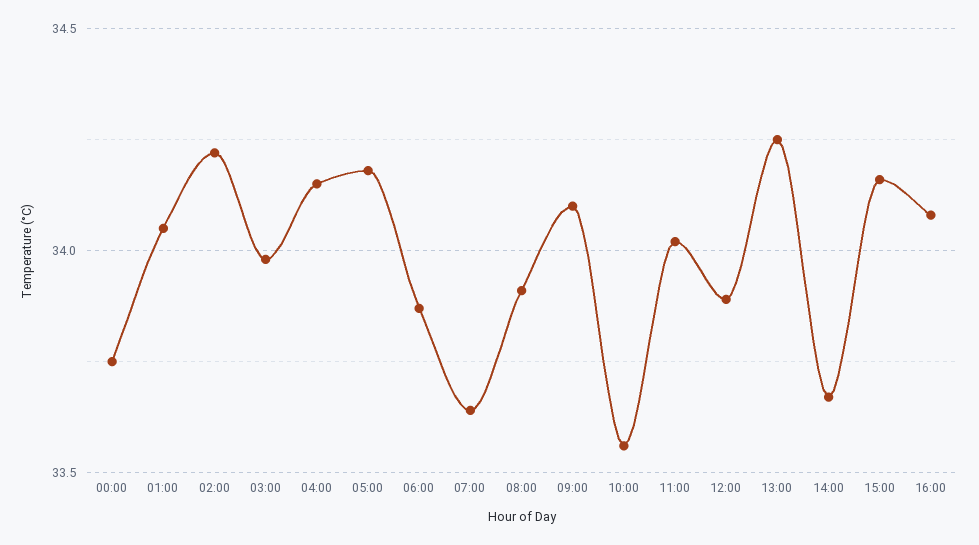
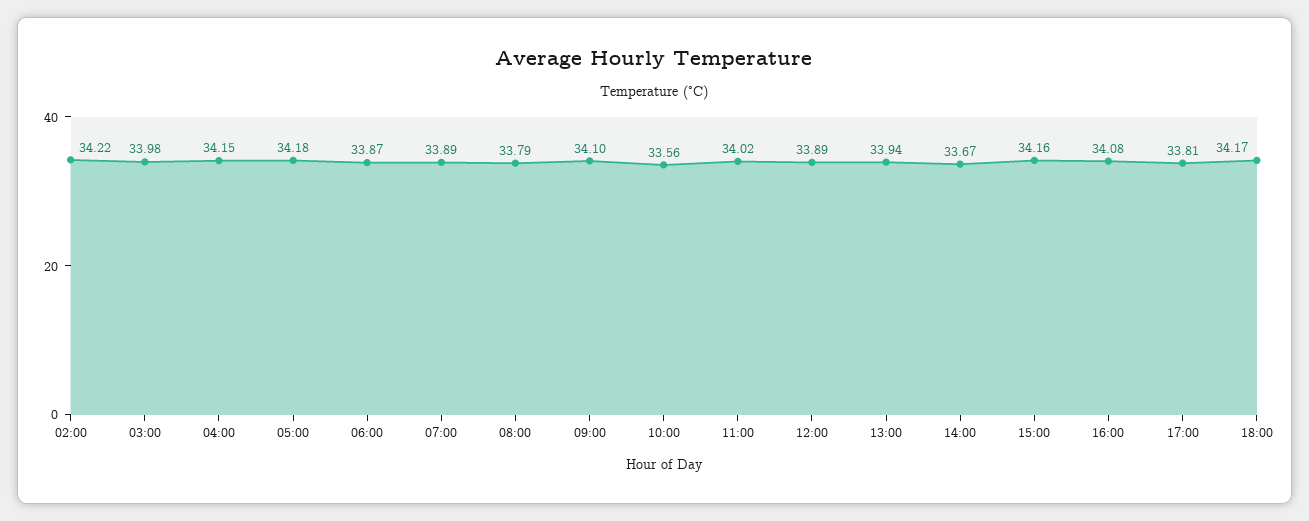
00:00: 33.75 -> none
01:00: 34.05 -> none
07:00: 33.65 -> 33.89
08:00: 33.9 -> 33.79
13:00: 34.25 -> 33.94
17:00: none -> 33.81
18:00: none -> 34.17

